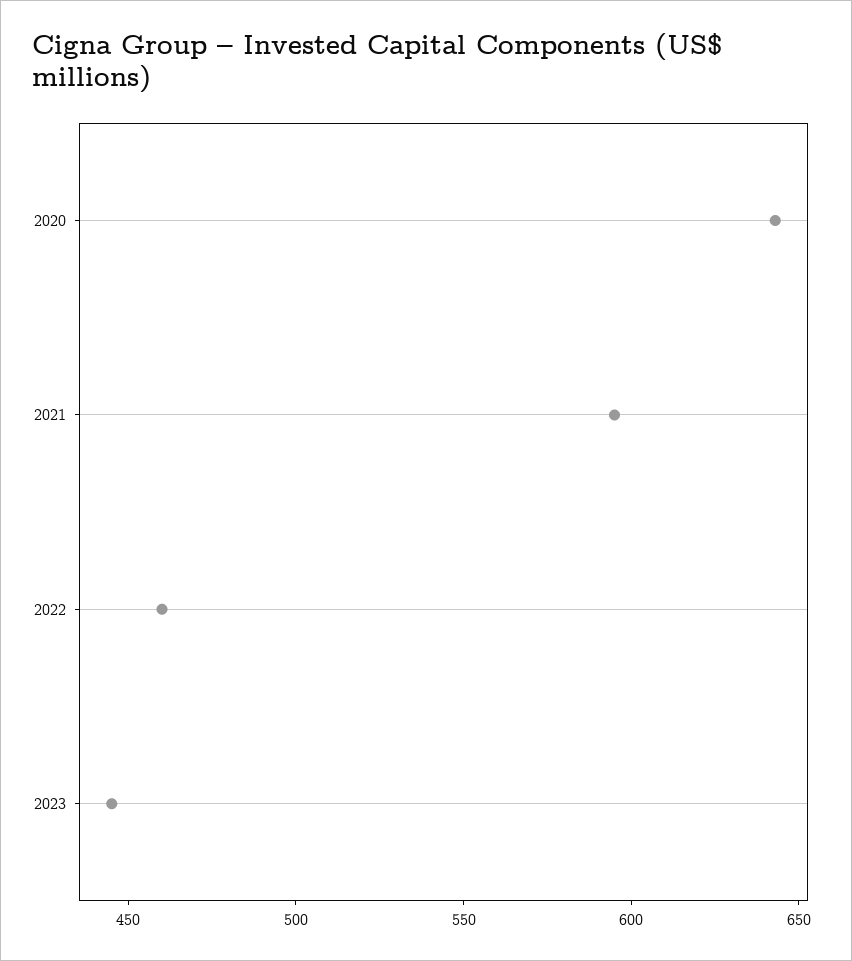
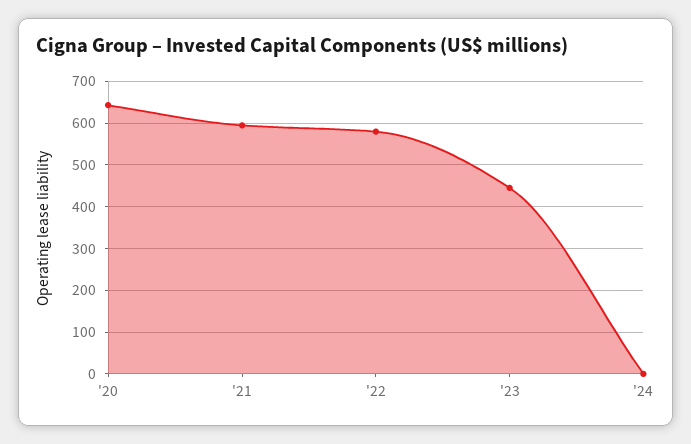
2022: 460 -> 580
'24: none -> 0

